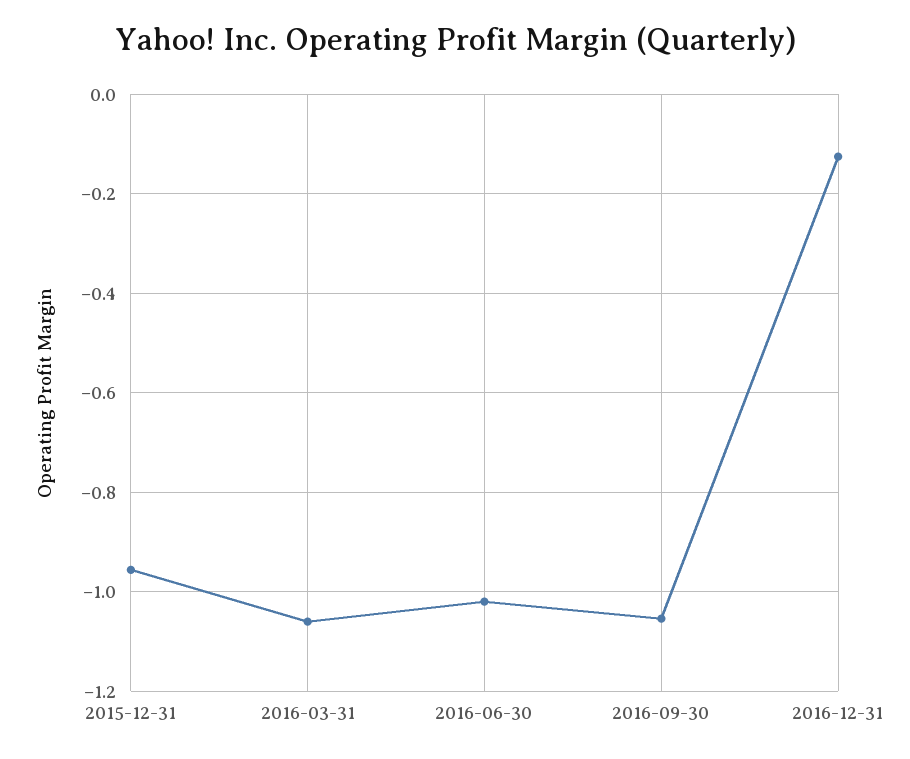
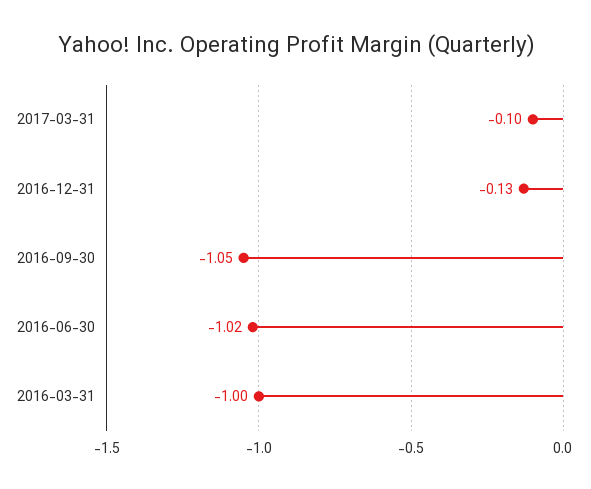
2015-12-31: -0.96 -> none
2016-03-31: -1.06 -> -1
2017-03-31: none -> -0.1

